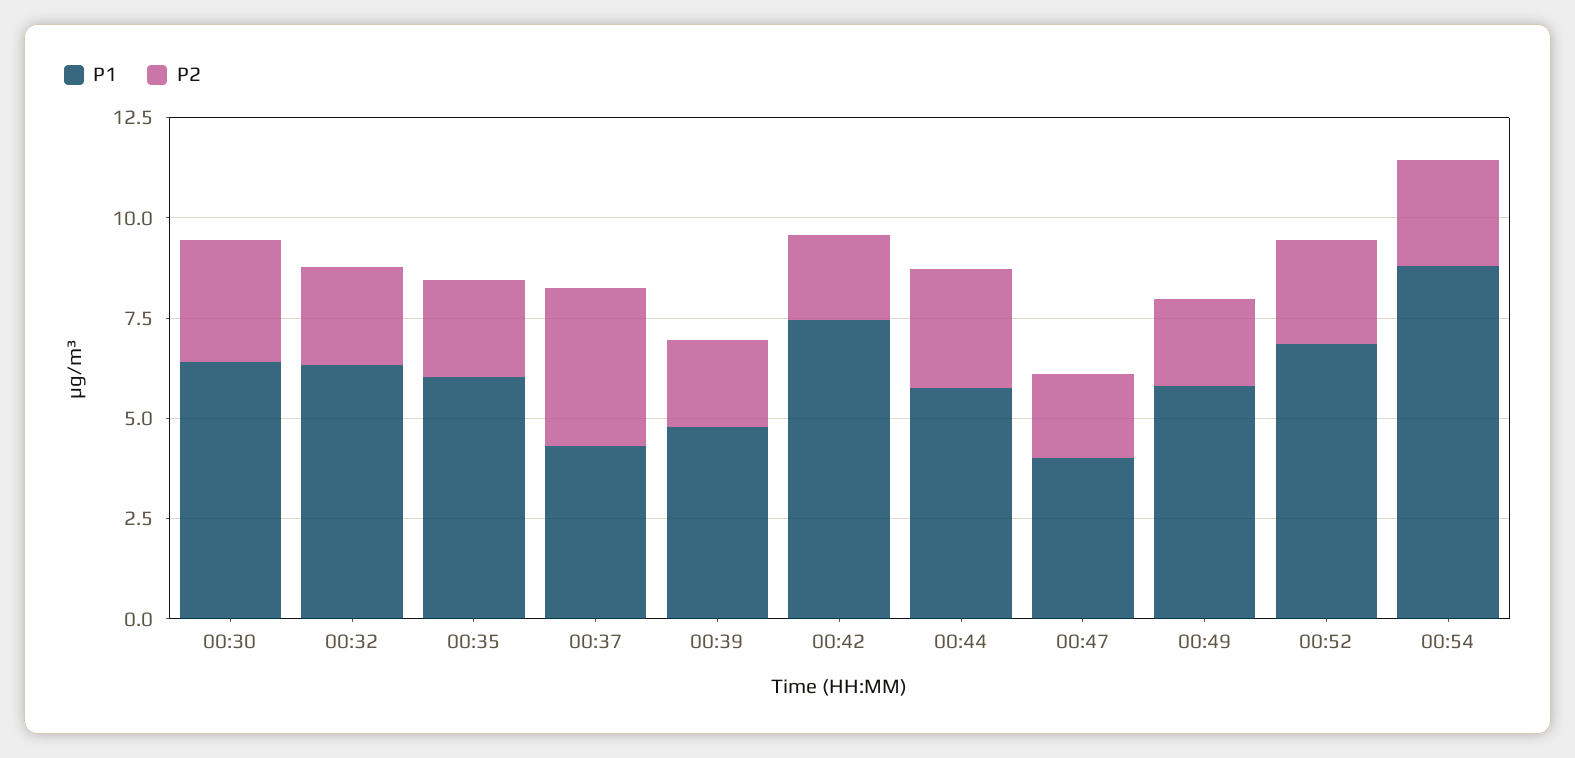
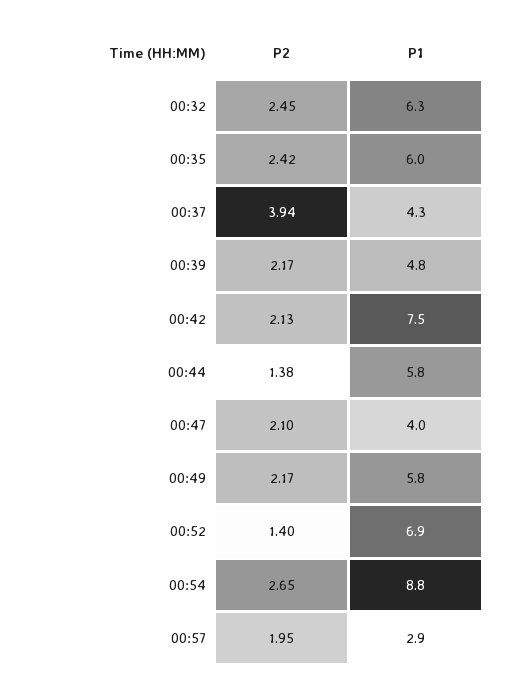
P1, 00:30: 6.5 -> none
P2, 00:30: 3 -> none
P2, 00:44: 3 -> 1.38
P2, 00:52: 2.5 -> 1.4
P2, 00:57: none -> 1.95
P1, 00:57: none -> 2.9

